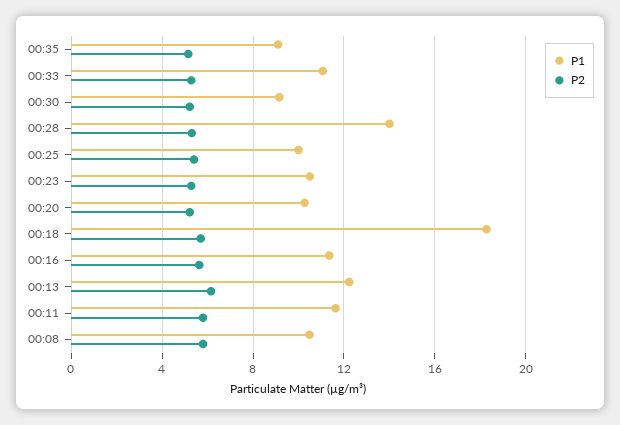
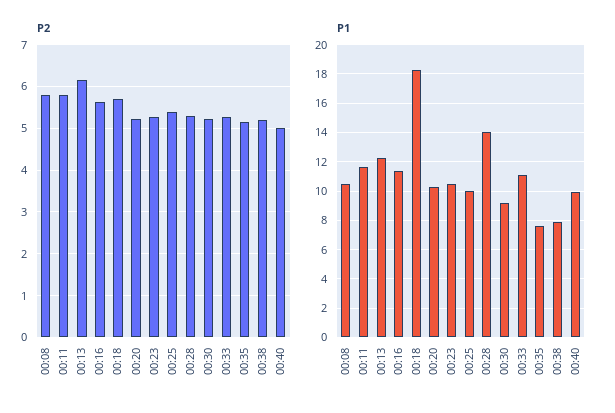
P1, 00:35: 9 -> 7.5
P2, 00:38: none -> 5.2
P2, 00:40: none -> 5
P1, 00:38: none -> 8
P1, 00:40: none -> 10

